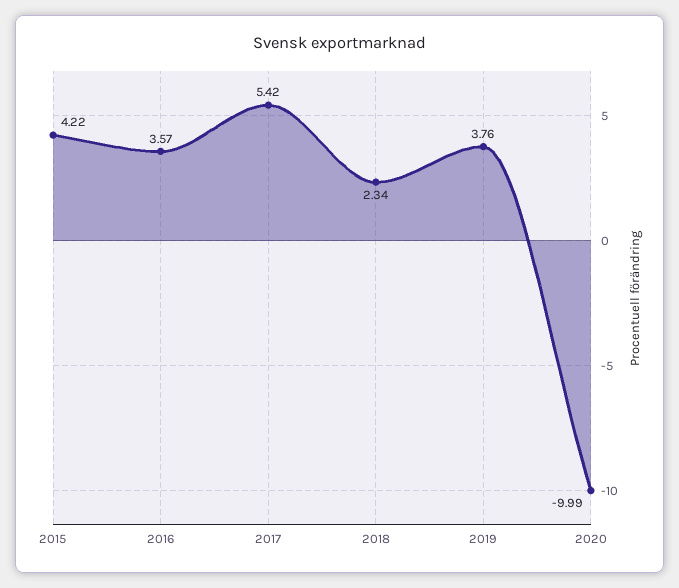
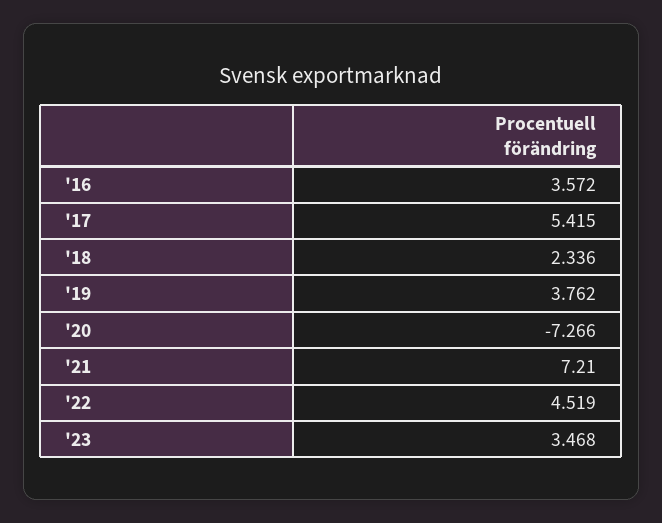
2015: 4.22 -> none
2020: -9.99 -> -7.266
'21: none -> 7.21
'22: none -> 4.519
'23: none -> 3.468

